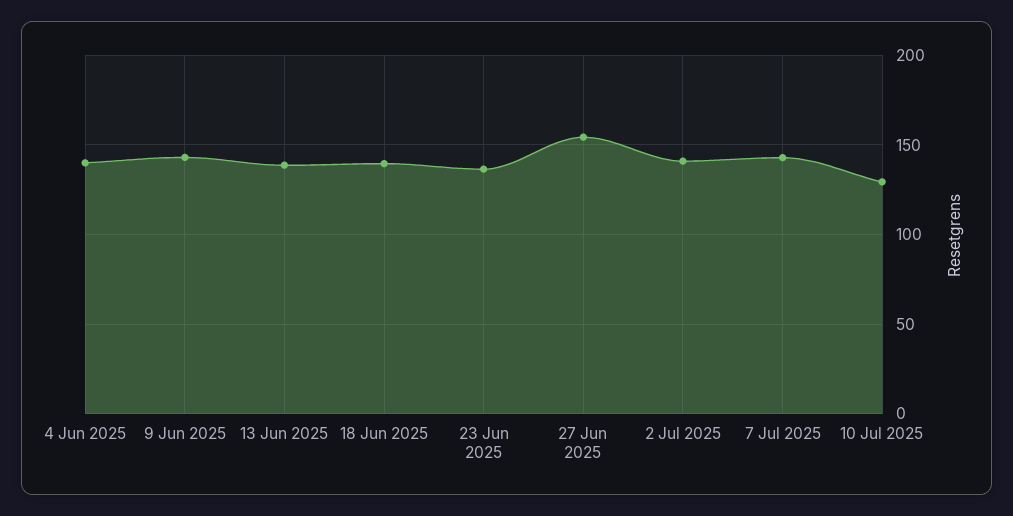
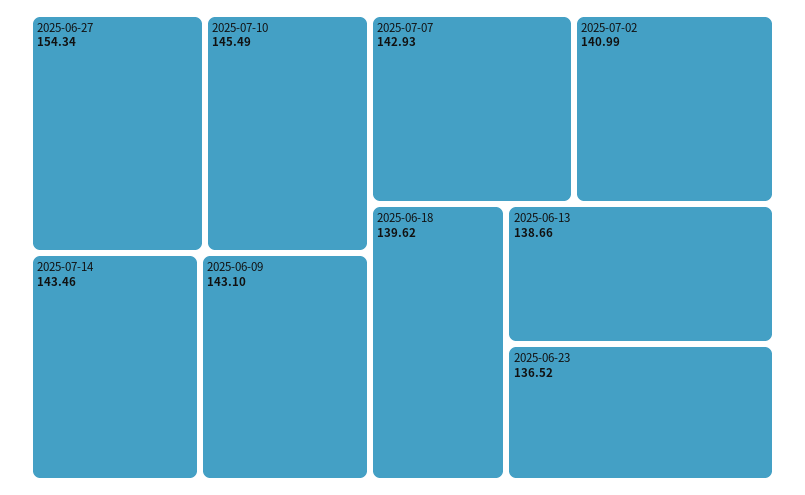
4 Jun 2025: 140 -> none
10 Jul 2025: 130 -> 145.49
2025-07-14: none -> 143.46

